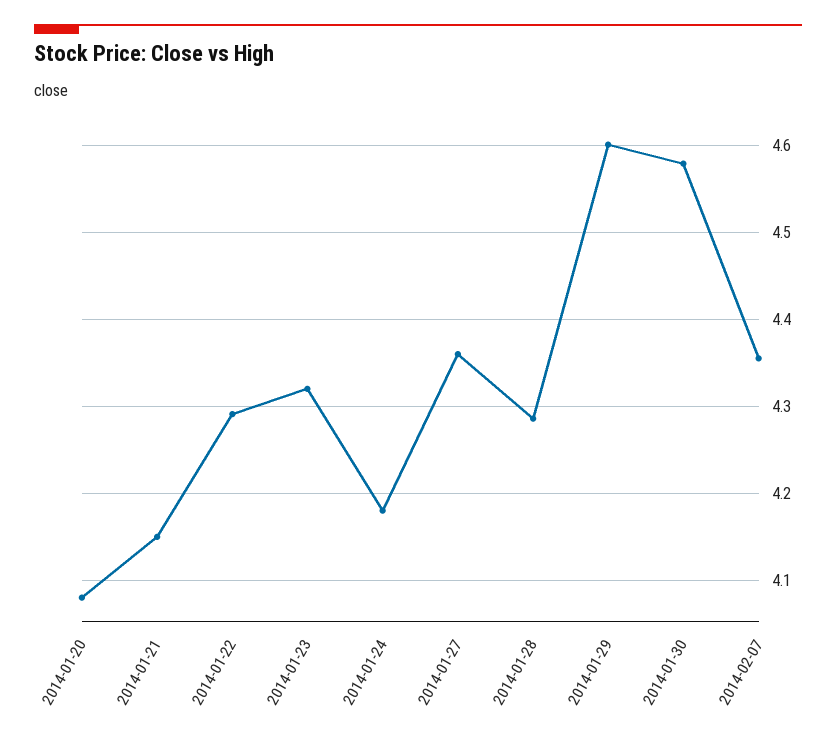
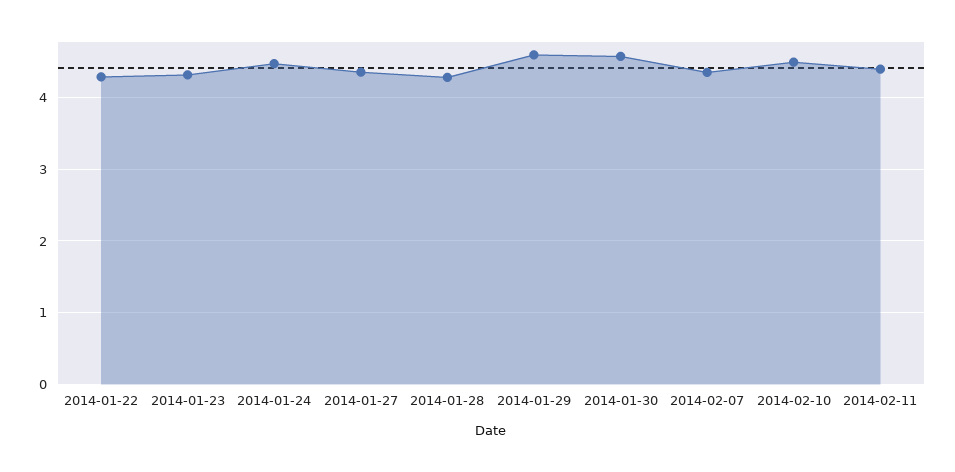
2014-01-20: 4.08 -> none
2014-01-21: 4.15 -> none
2014-01-24: 4.18 -> 4.5
2014-02-10: none -> 4.5
2014-02-11: none -> 4.4

